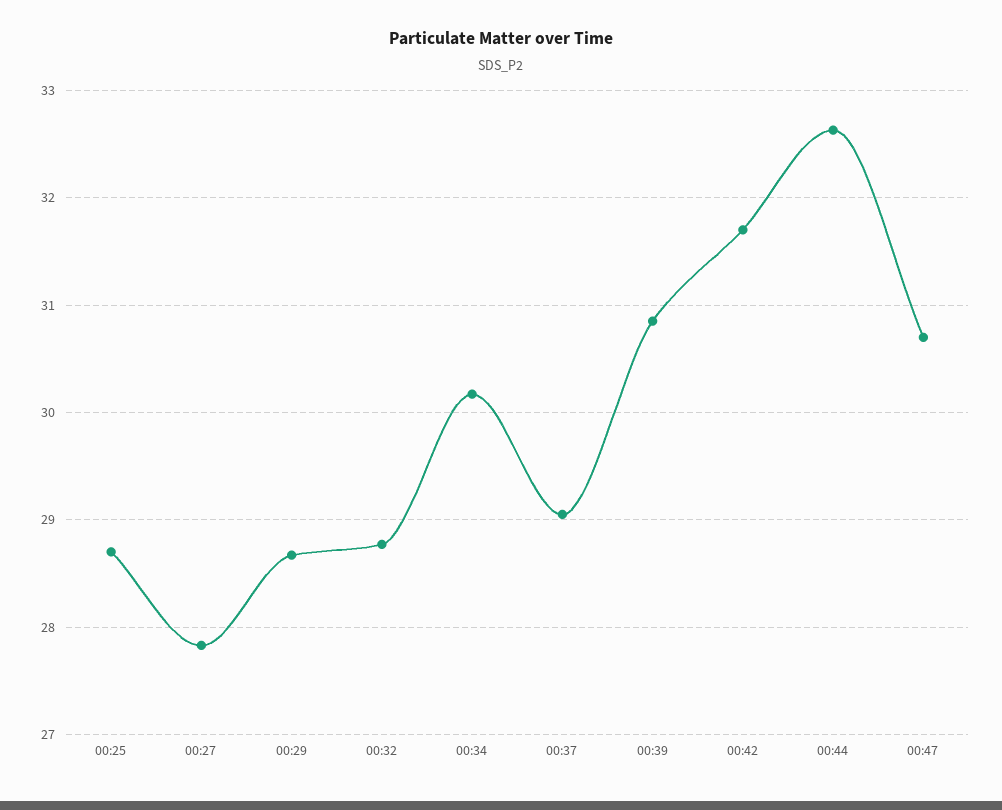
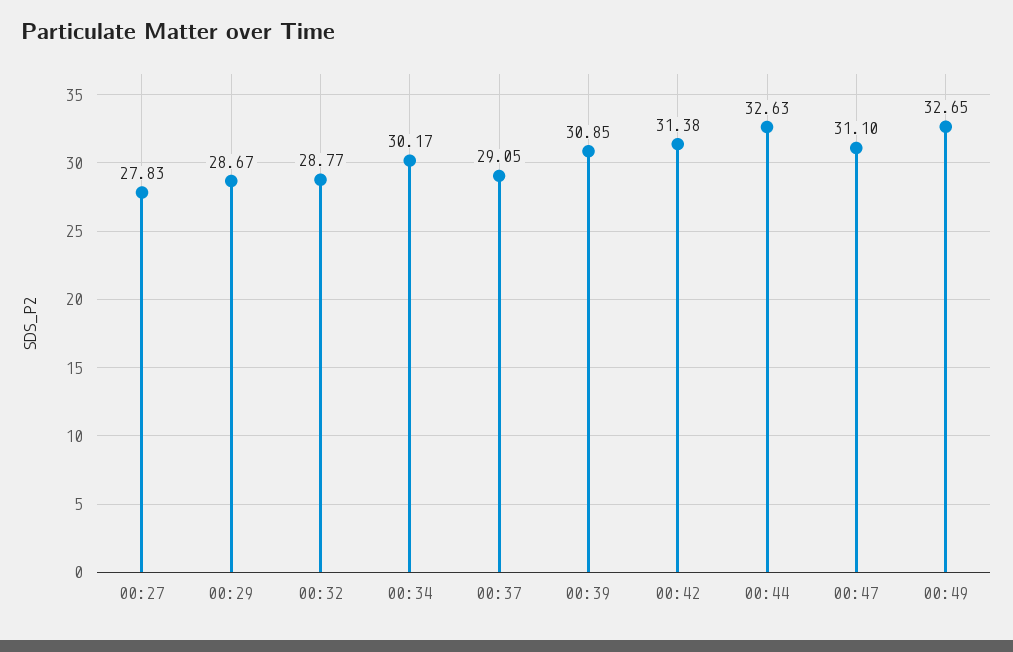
00:25: 28.7 -> none
00:42: 31.7 -> 31.38
00:47: 30.7 -> 31.1
00:49: none -> 32.65

